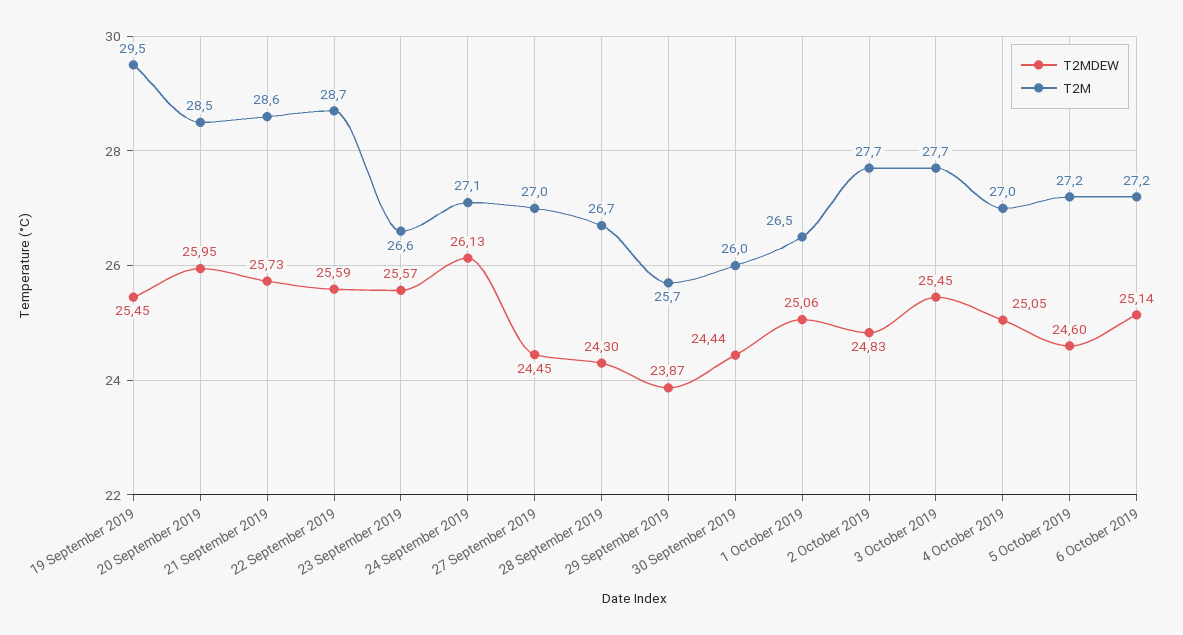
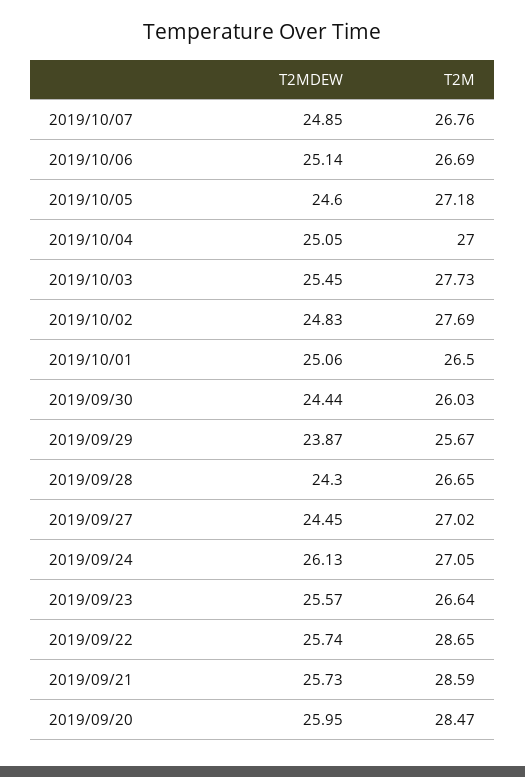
T2MDEW, 19 September 2019: 25.45 -> none
T2M, 19 September 2019: 29.5 -> none
T2MDEW, 22 September 2019: 25.59 -> 25.74
T2M, 6 October 2019: 27.2 -> 26.69
T2MDEW, 2019/10/07: none -> 24.85
T2M, 2019/10/07: none -> 26.76

